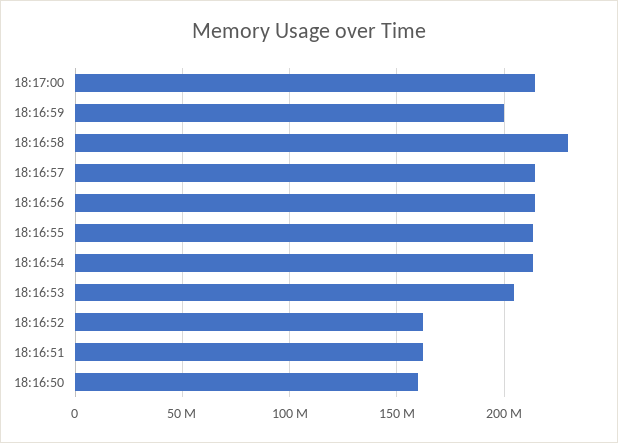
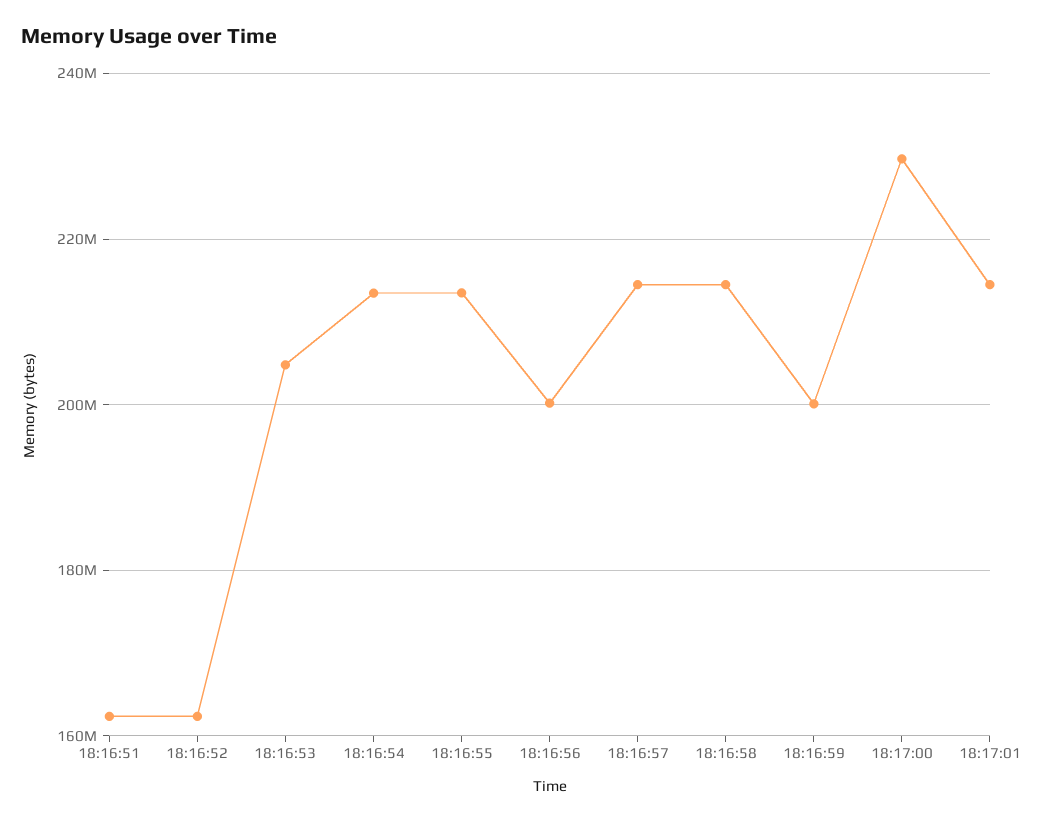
18:17:00: 215000000 -> 230000000
18:16:58: 230000000 -> 214000000
18:16:56: 215000000 -> 200000000
18:16:50: 160000000 -> none
18:17:01: none -> 214000000

